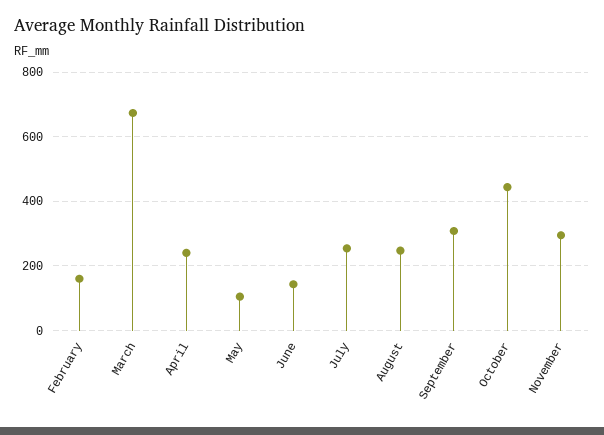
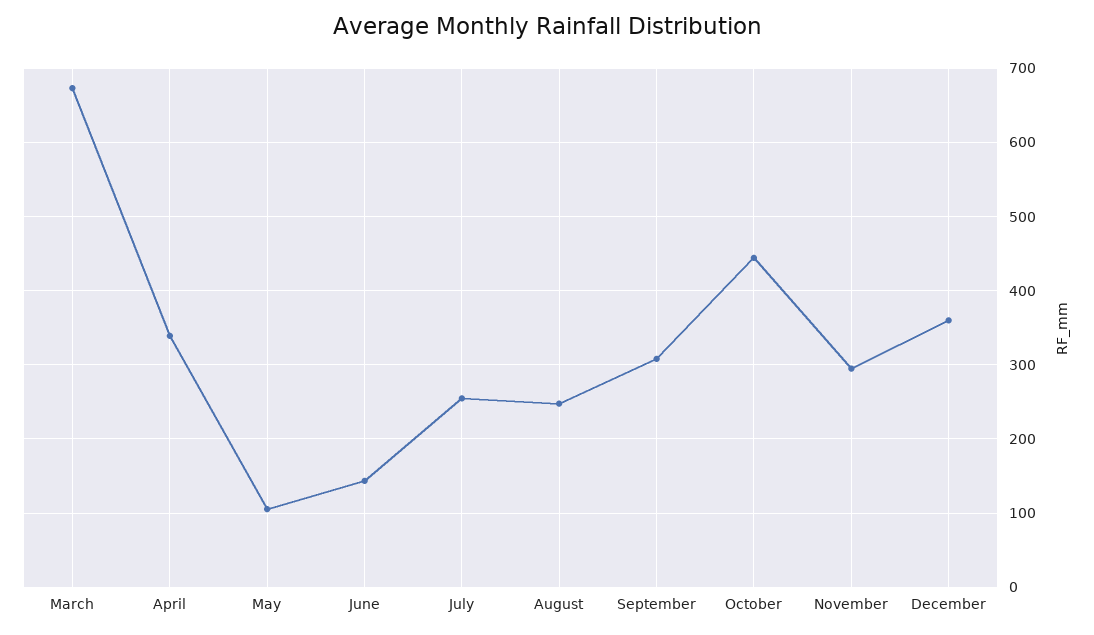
February: 160 -> none
April: 240 -> 340
December: none -> 360

